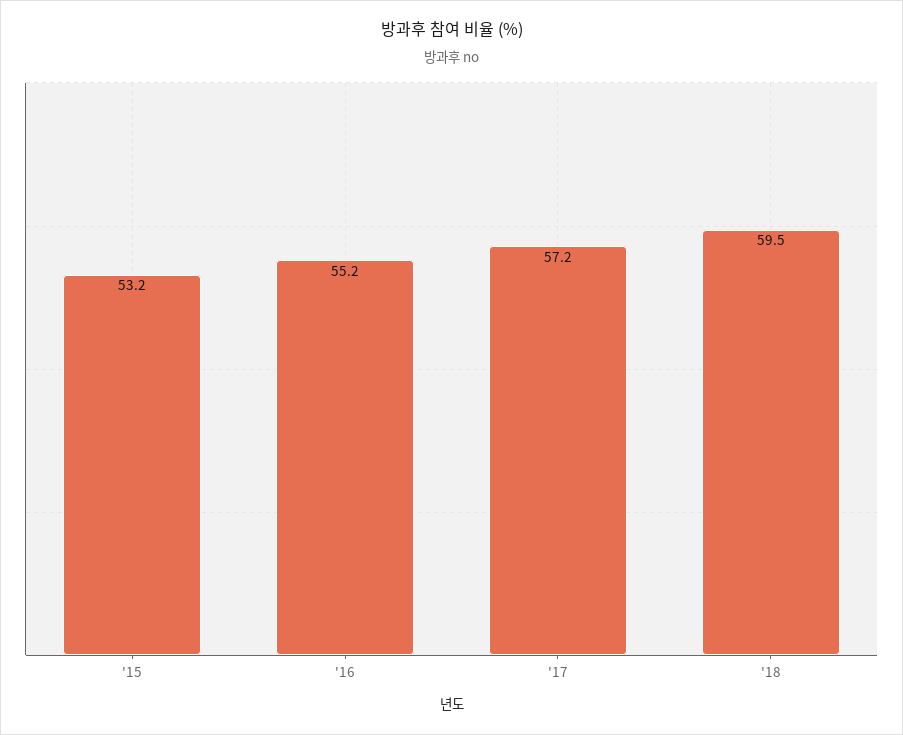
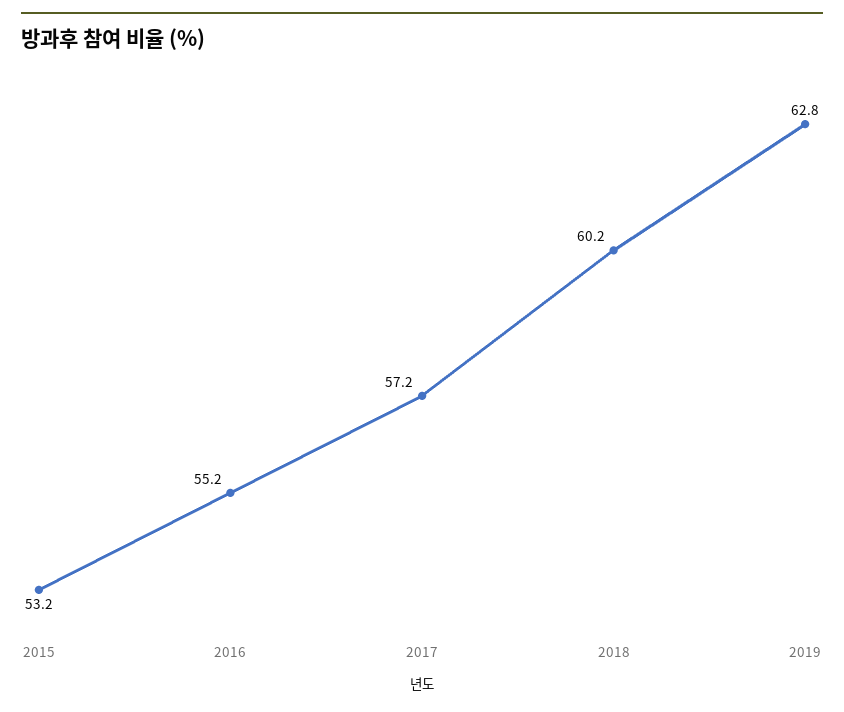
'18: 59.5 -> 60.2
2019: none -> 62.8

